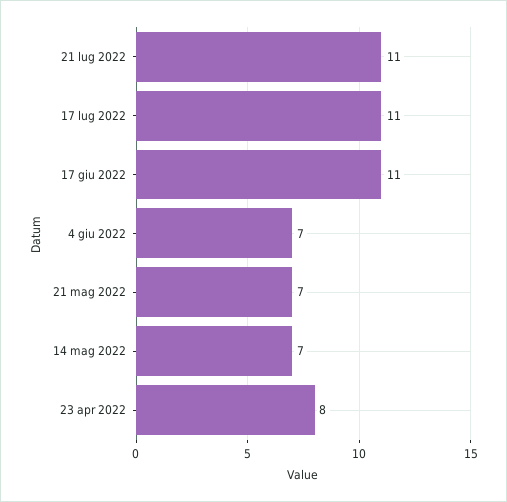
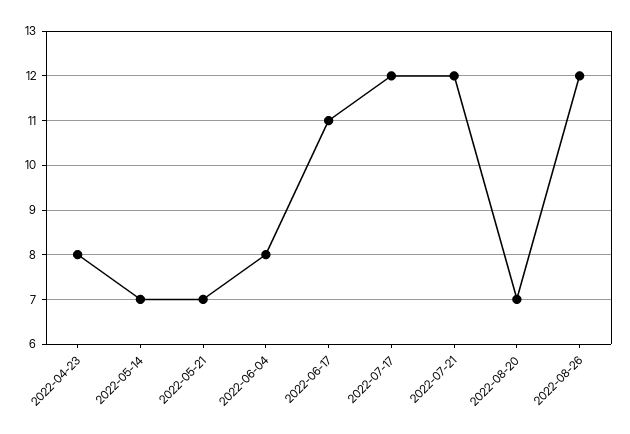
21 lug 2022: 11 -> 12
17 lug 2022: 11 -> 12
4 giu 2022: 7 -> 8
2022-08-20: none -> 7
2022-08-26: none -> 12

